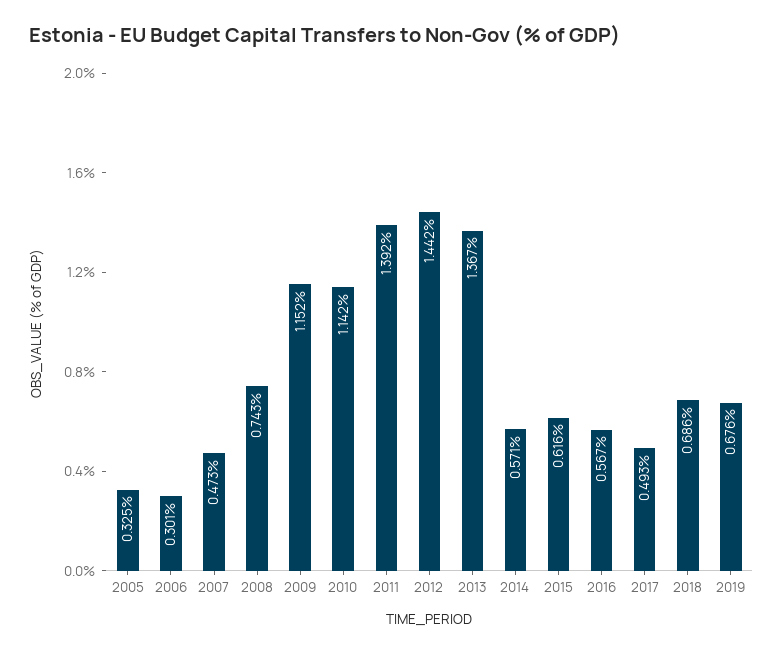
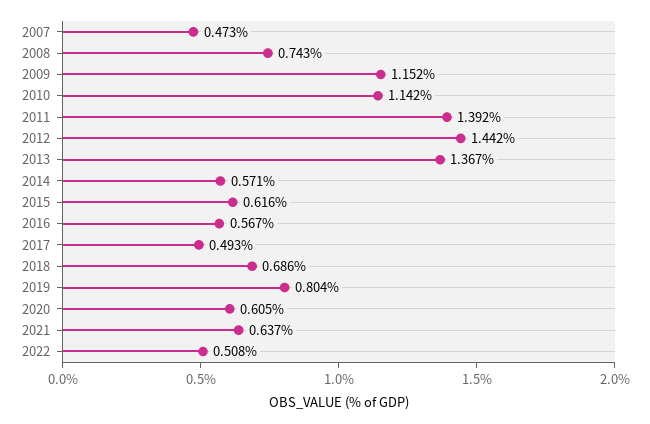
2005: 0.325 -> none
2006: 0.301 -> none
2019: 0.676 -> 0.804
2020: none -> 0.605
2021: none -> 0.637
2022: none -> 0.508

